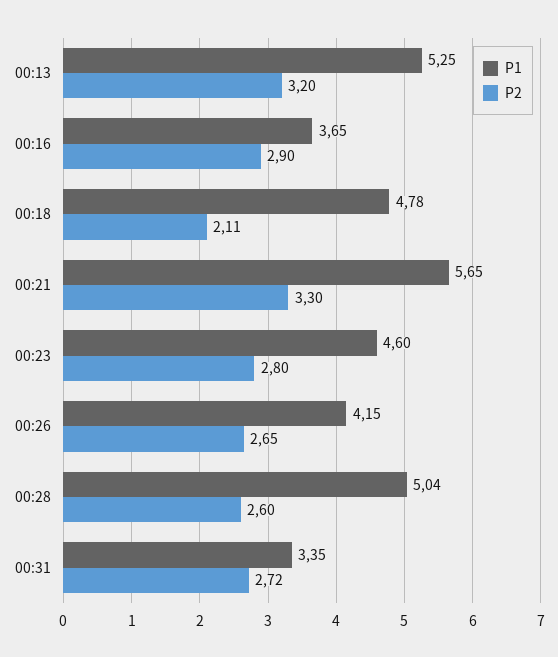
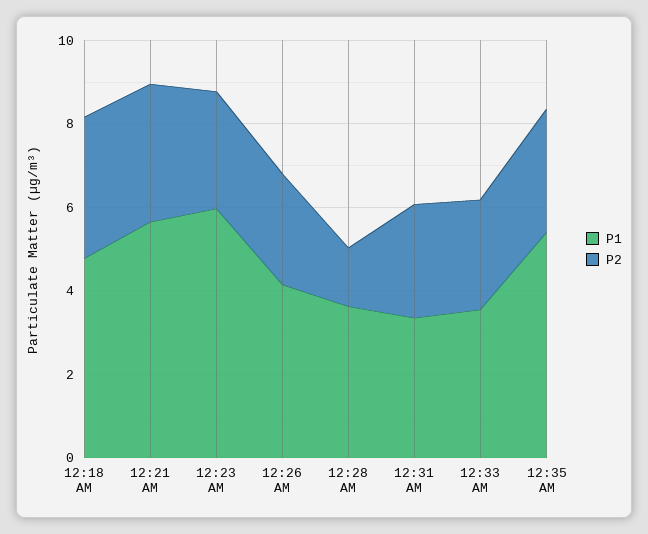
P1, 00:13: 5.25 -> none
P2, 00:13: 3.2 -> none
P1, 00:16: 3.65 -> none
P2, 00:16: 2.9 -> none
P2, 00:18: 2.11 -> 3.5
P1, 00:23: 4.6 -> 6
P1, 00:28: 5.04 -> 3.5
P2, 00:28: 2.6 -> 1.5
P1, 12:33 AM: none -> 3.5
P2, 12:33 AM: none -> 2.5
P1, 12:35 AM: none -> 5.5
P2, 12:35 AM: none -> 3

